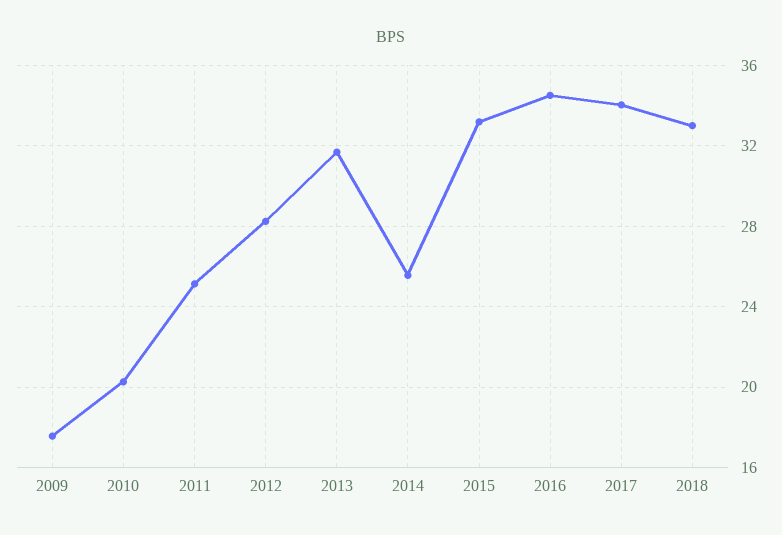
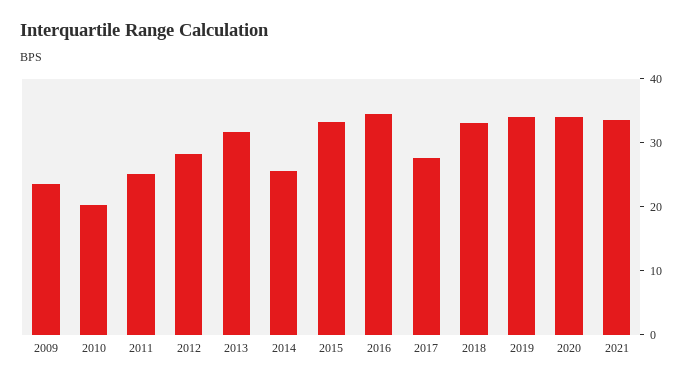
2009: 17.5 -> 24
2017: 34 -> 28
2019: none -> 34
2020: none -> 34
2021: none -> 34

